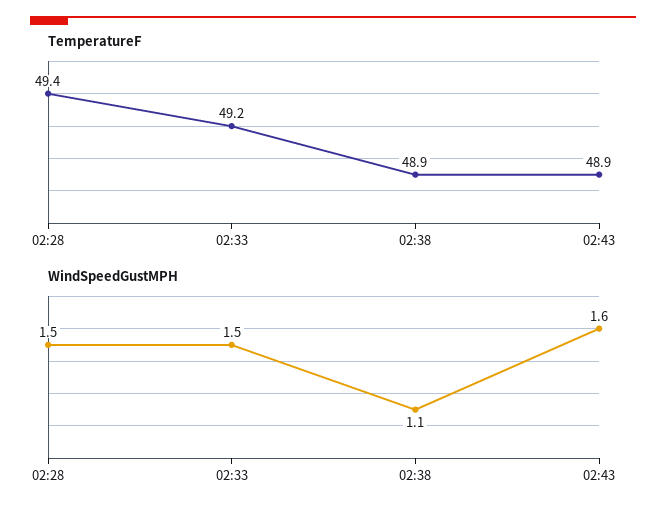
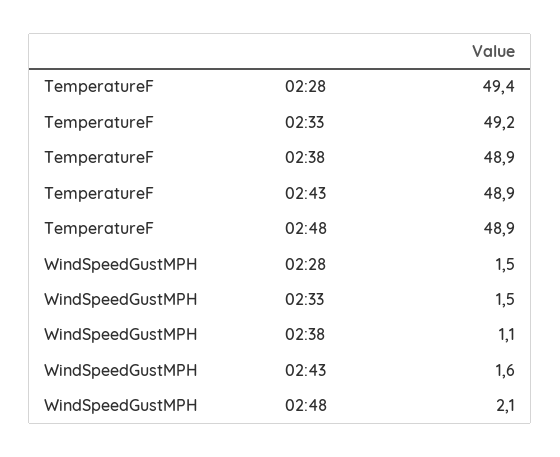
TemperatureF, 02:48: none -> 48.9
WindSpeedGustMPH, 02:48: none -> 2.1

